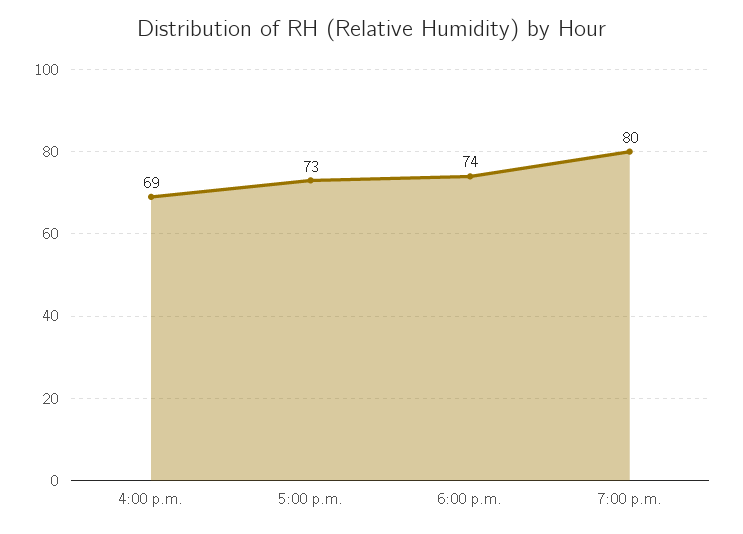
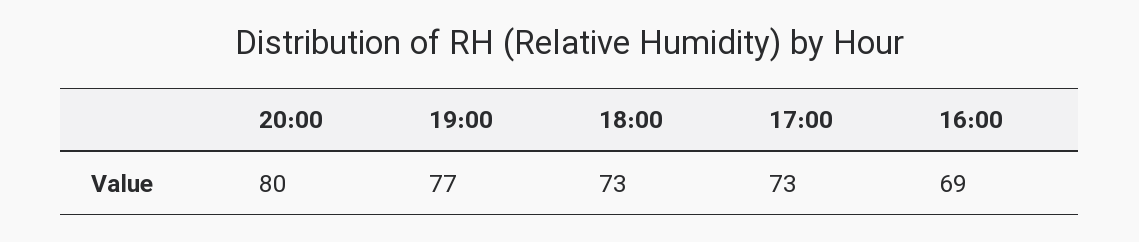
6:00 p.m.: 74 -> 73
7:00 p.m.: 80 -> 77
20:00: none -> 80

